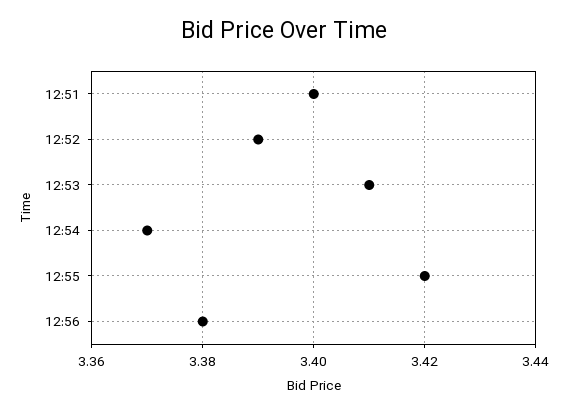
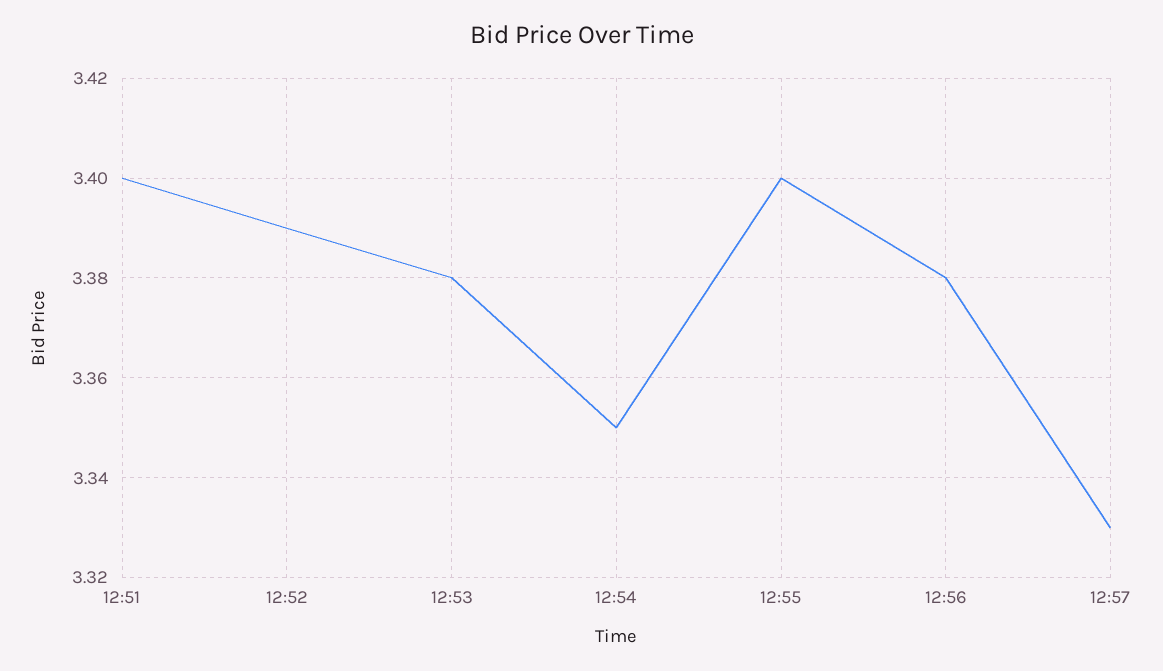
12:53: 3.41 -> 3.38
12:54: 3.37 -> 3.35
12:55: 3.42 -> 3.4
12:57: none -> 3.33

